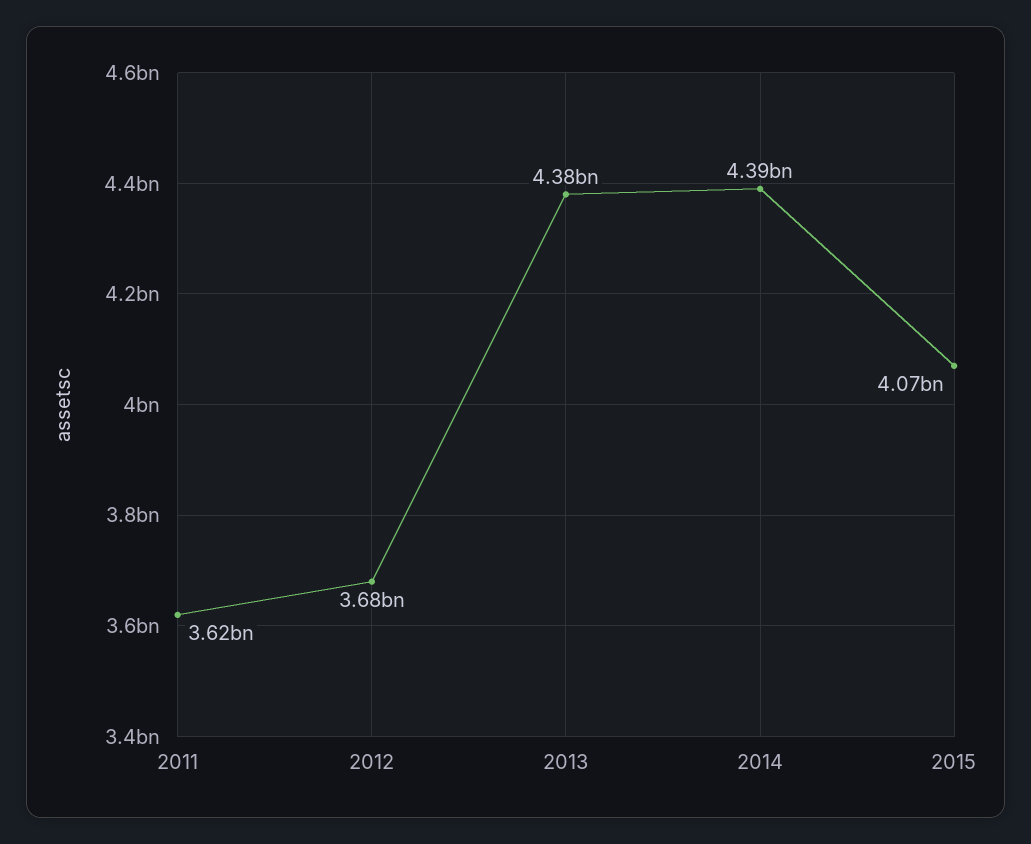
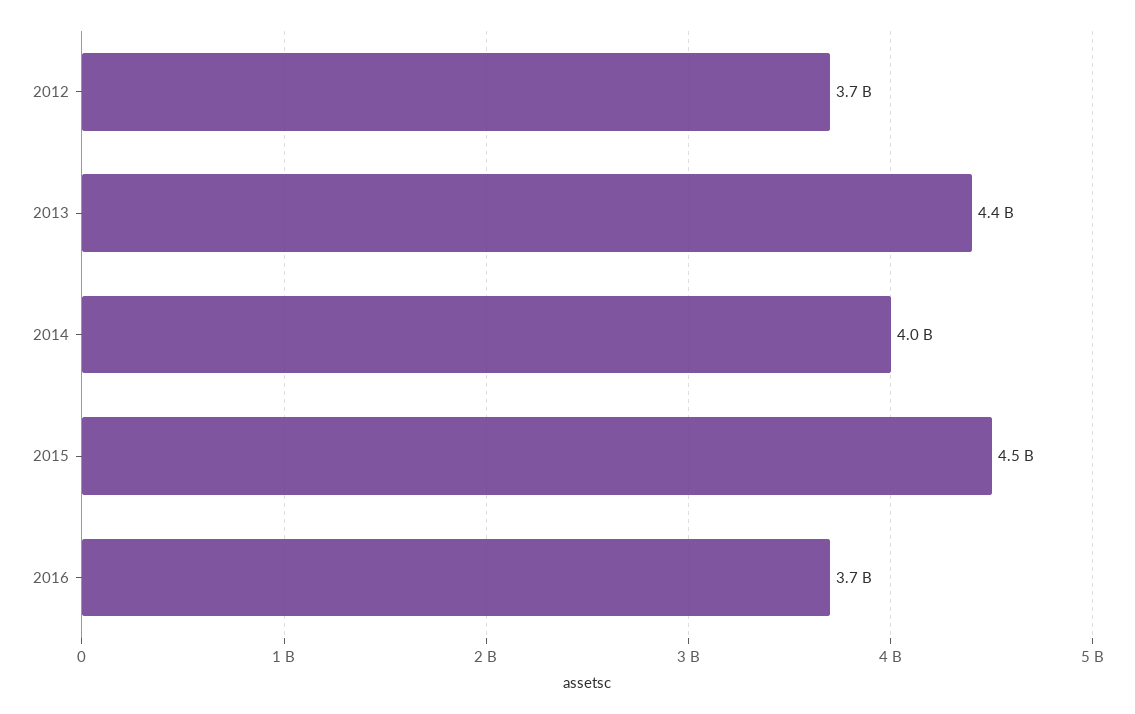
2011: 3620000000 -> none
2014: 4390000000 -> 4000000000
2015: 4070000000 -> 4500000000
2016: none -> 3700000000

